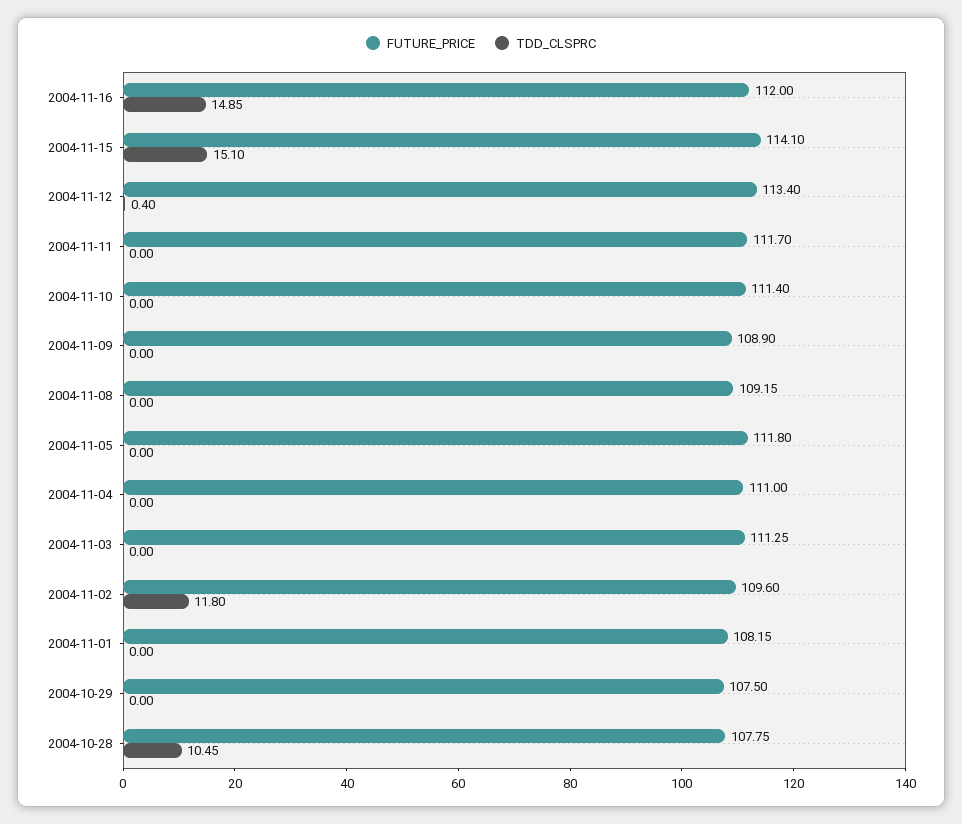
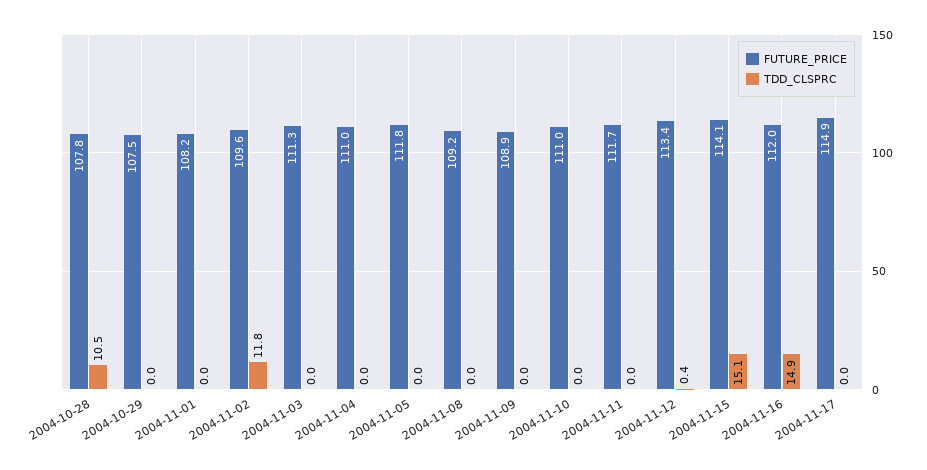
FUTURE_PRICE, 2004-11-10: 111.4 -> 111
FUTURE_PRICE, 2004-11-17: none -> 114.9
TDD_CLSPRC, 2004-11-17: none -> 0

